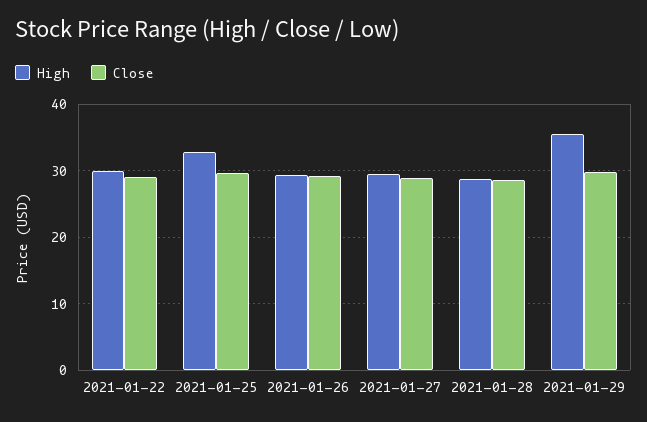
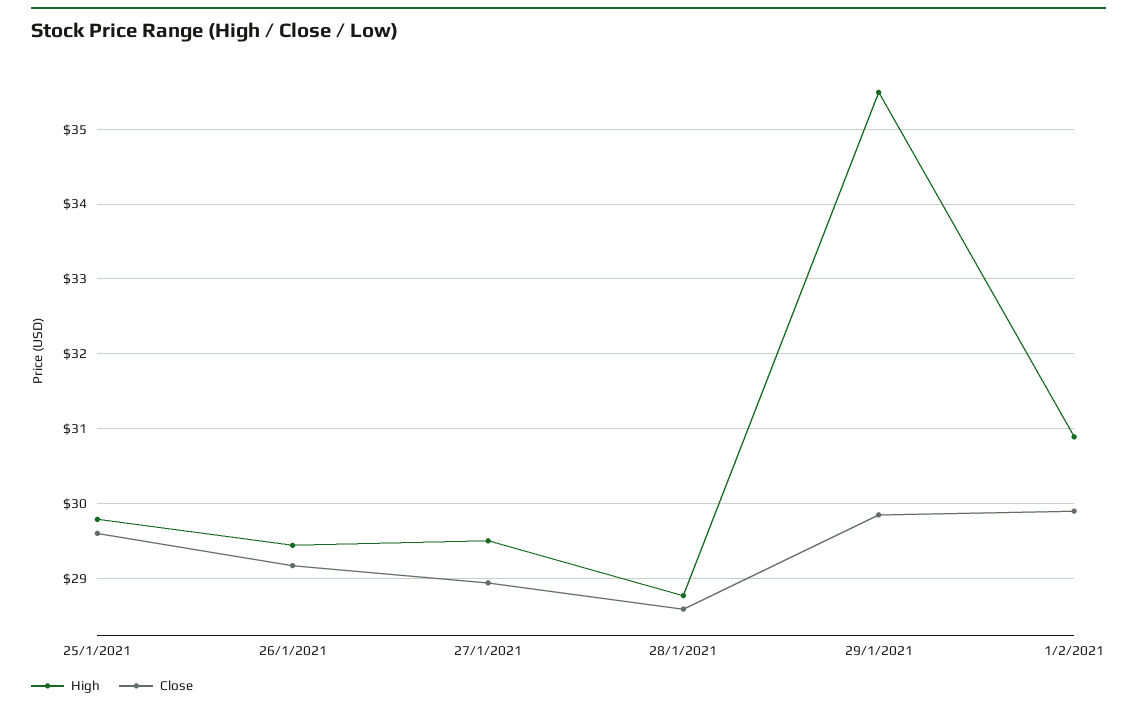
High, 2021-01-22: 30 -> none
Close, 2021-01-22: 29 -> none
High, 2021-01-25: 33 -> 29.8
High, 1/2/2021: none -> 30.9
Close, 1/2/2021: none -> 29.9

